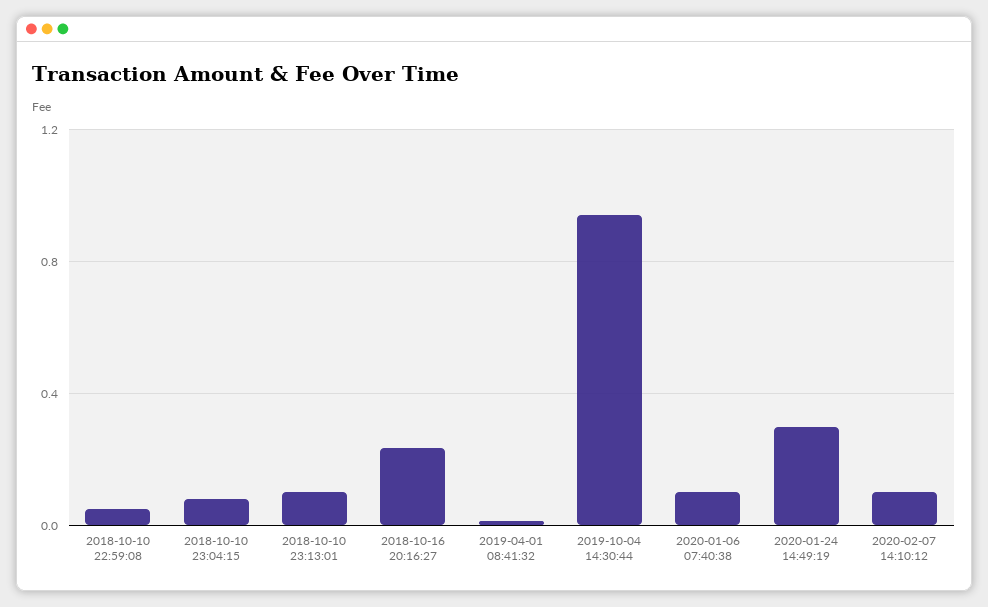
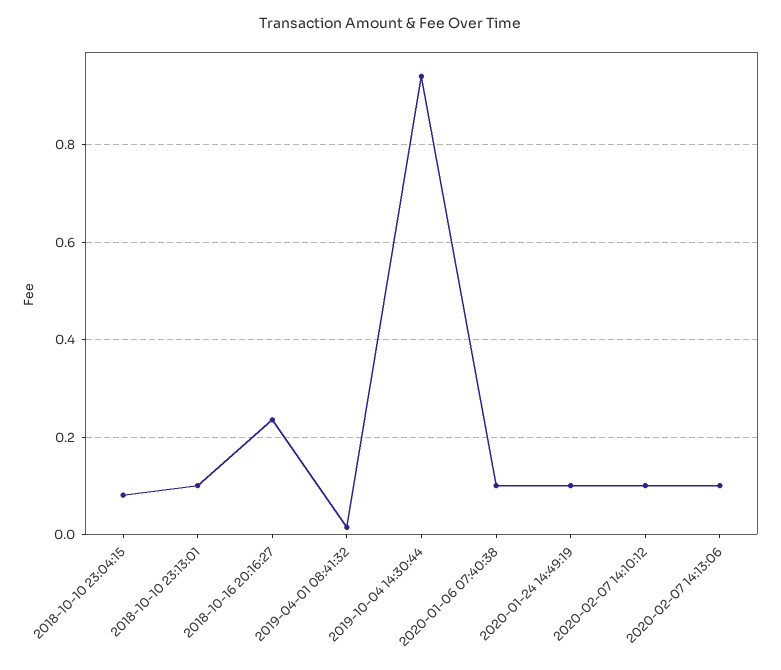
2018-10-10 22:59:08: 0.05 -> none
2020-01-24 14:49:19: 0.3 -> 0.1
2020-02-07 14:13:06: none -> 0.1

